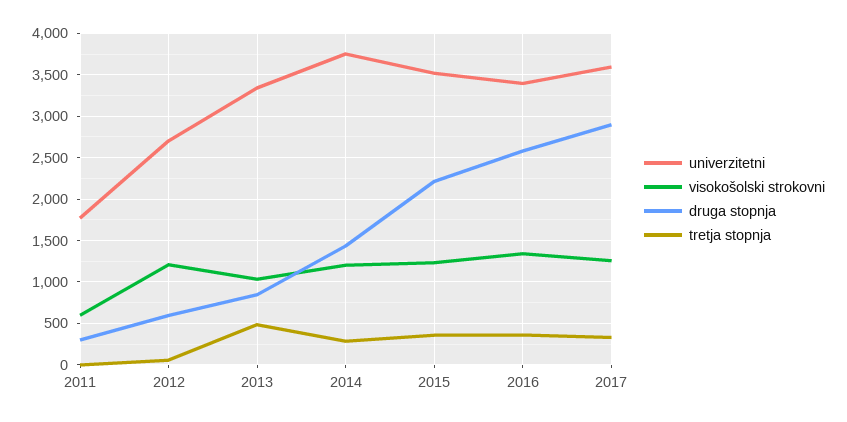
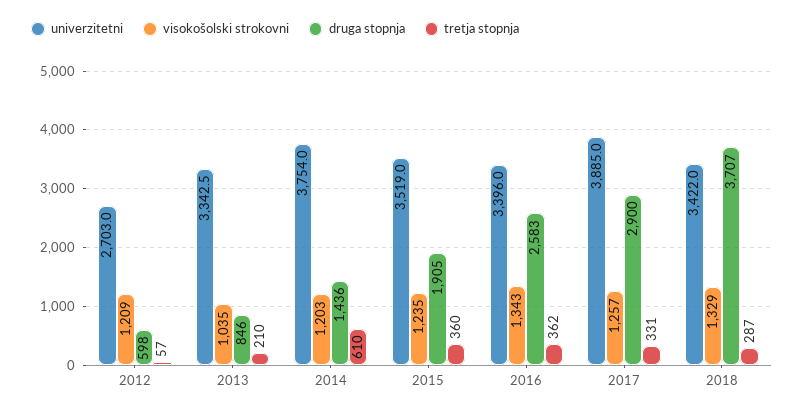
univerzitetni, 2011: 1800 -> none
visokošolski strokovni, 2011: 600 -> none
druga stopnja, 2011: 300 -> none
tretja stopnja, 2011: 0 -> none
tretja stopnja, 2013: 500 -> 210
tretja stopnja, 2014: 300 -> 610
druga stopnja, 2015: 2200 -> 1905
univerzitetni, 2017: 3600 -> 3885
univerzitetni, 2018: none -> 3422
visokošolski strokovni, 2018: none -> 1329
druga stopnja, 2018: none -> 3707
tretja stopnja, 2018: none -> 287

